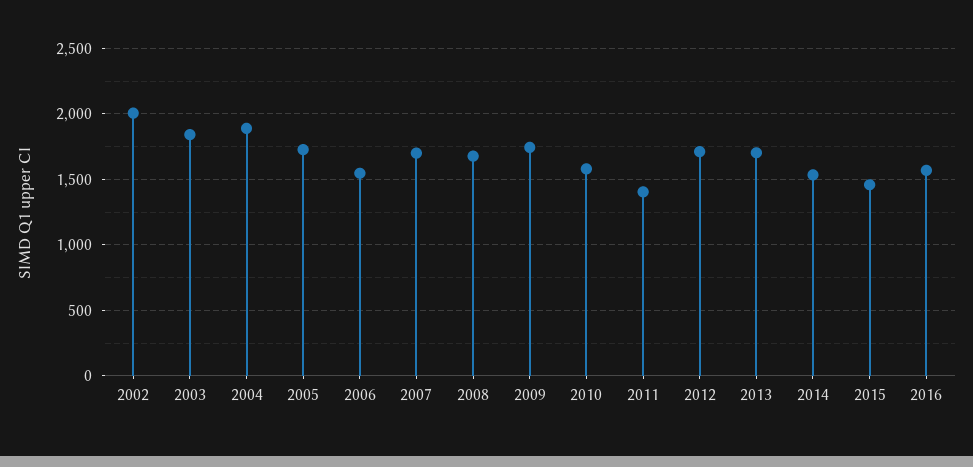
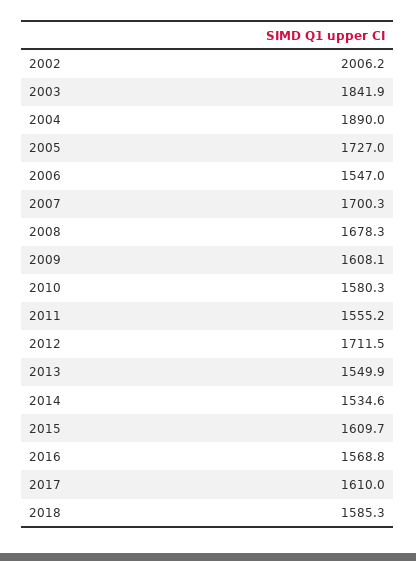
2009: 1750 -> 1608.1
2011: 1400 -> 1555.2
2013: 1700 -> 1549.9
2015: 1450 -> 1609.7
2017: none -> 1610
2018: none -> 1585.3

